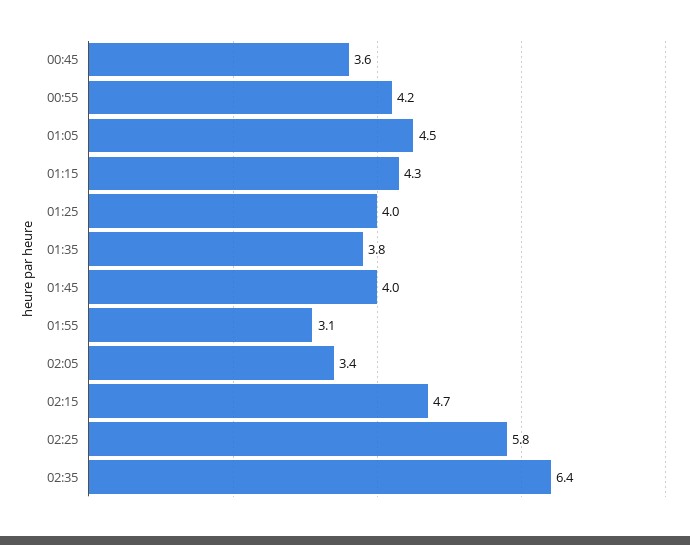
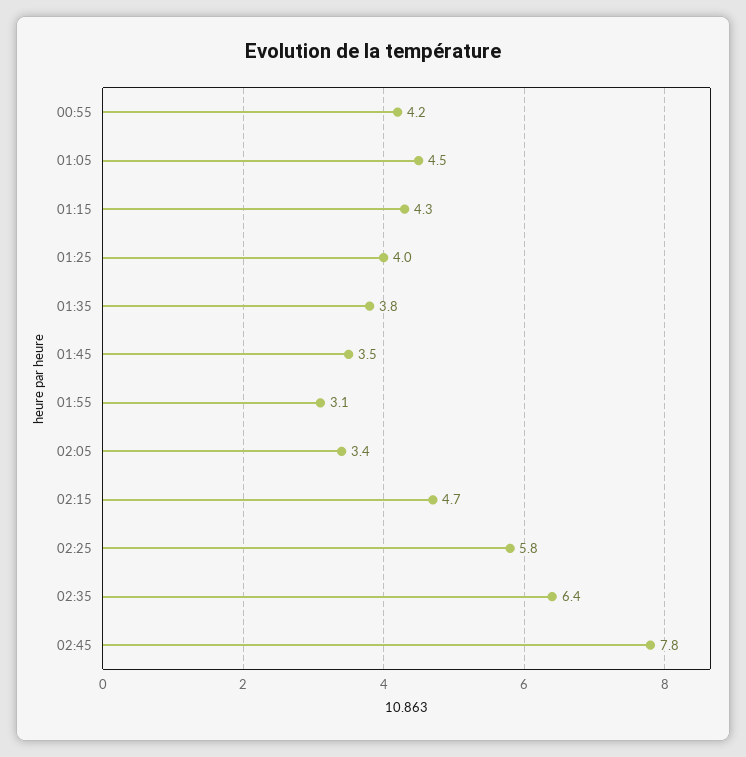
00:45: 3.6 -> none
01:45: 4 -> 3.5
02:45: none -> 7.8

